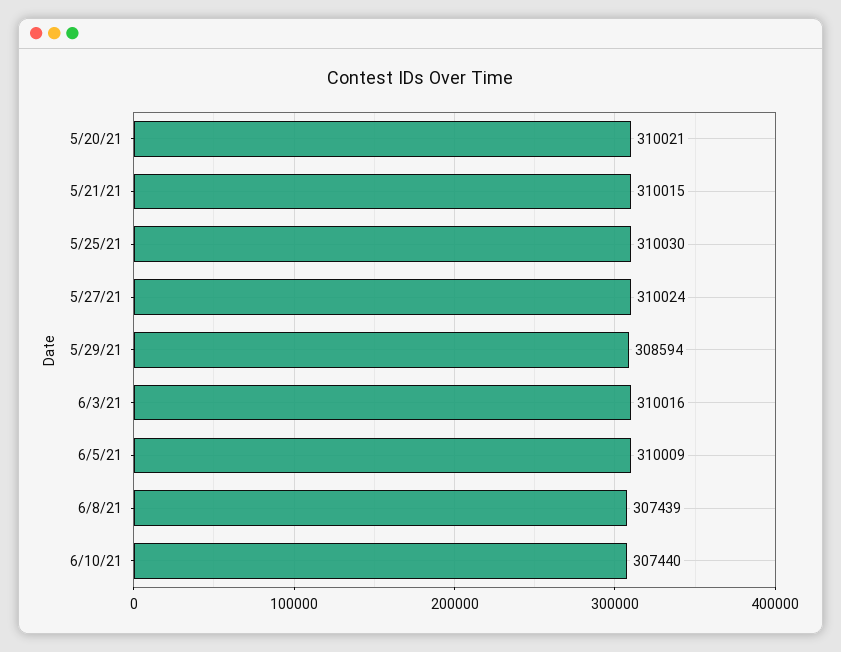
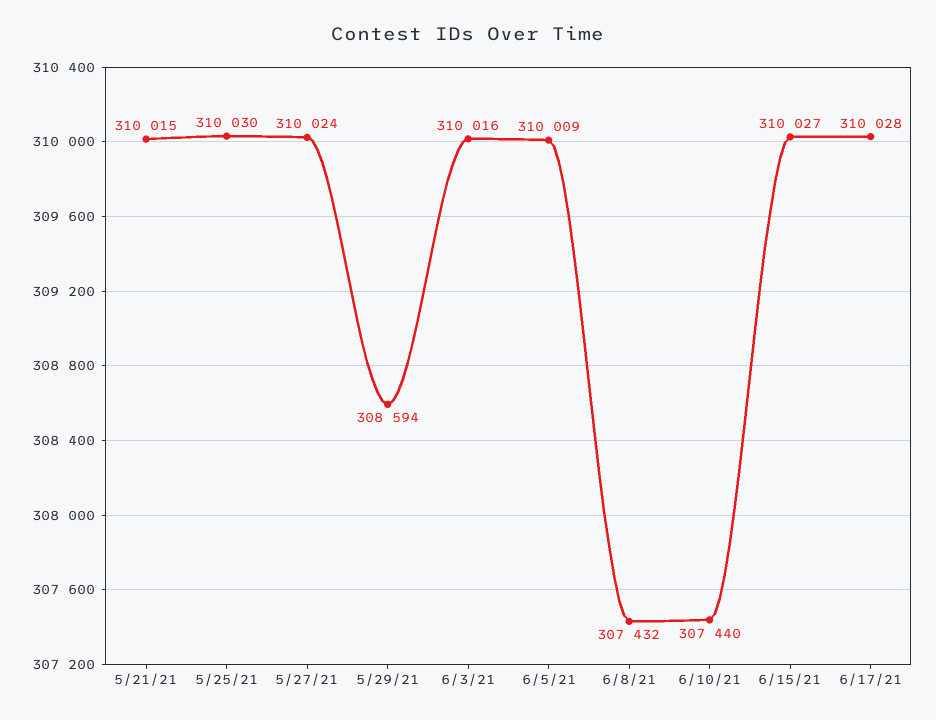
5/20/21: 310021 -> none
6/8/21: 307439 -> 307432
6/15/21: none -> 310027
6/17/21: none -> 310028

